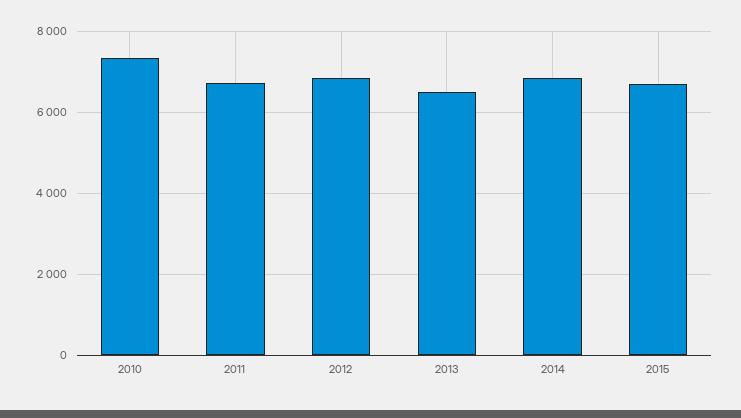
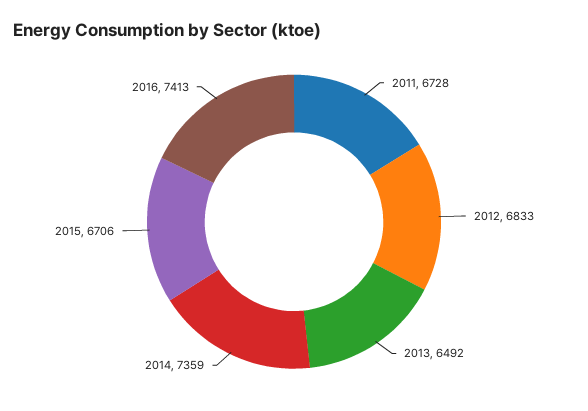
2010: 7400 -> none
2014: 6800 -> 7359
2016: none -> 7413

